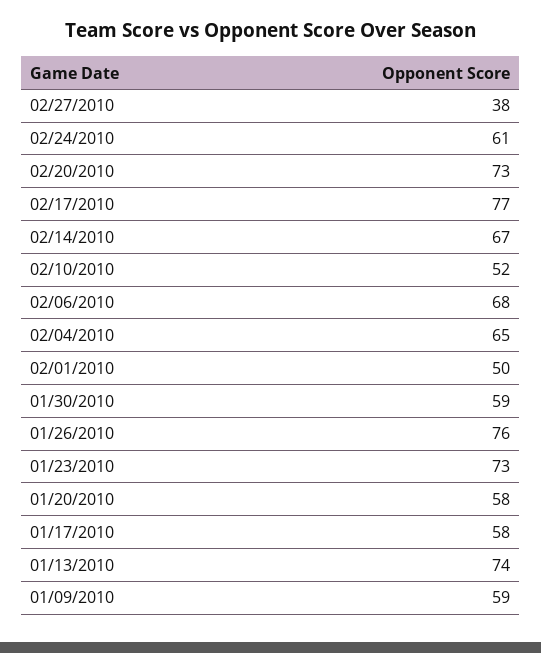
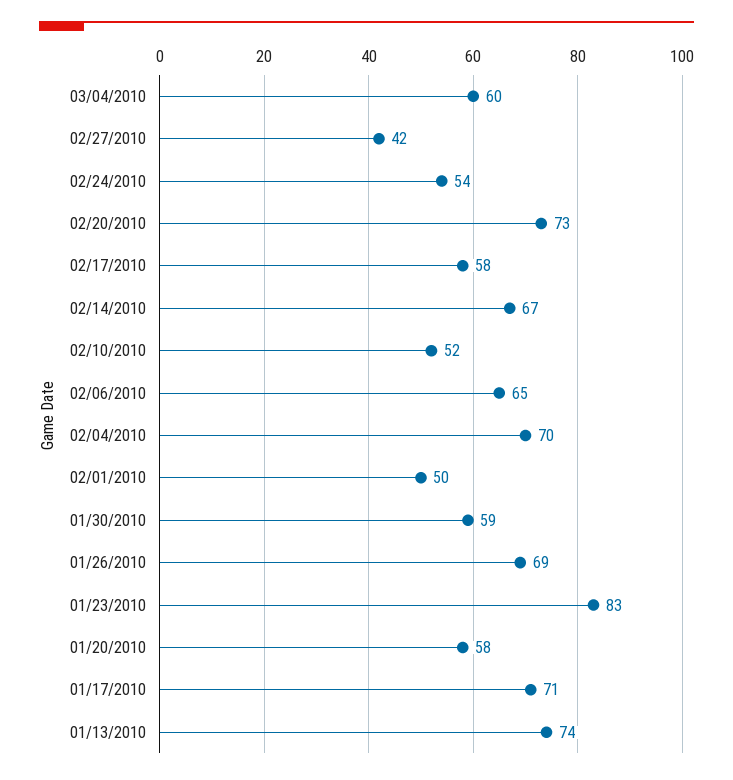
02/27/2010: 38 -> 42
02/24/2010: 61 -> 54
02/17/2010: 77 -> 58
02/06/2010: 68 -> 65
02/04/2010: 65 -> 70
01/26/2010: 76 -> 69
01/23/2010: 73 -> 83
01/17/2010: 58 -> 71
01/09/2010: 59 -> none
03/04/2010: none -> 60

